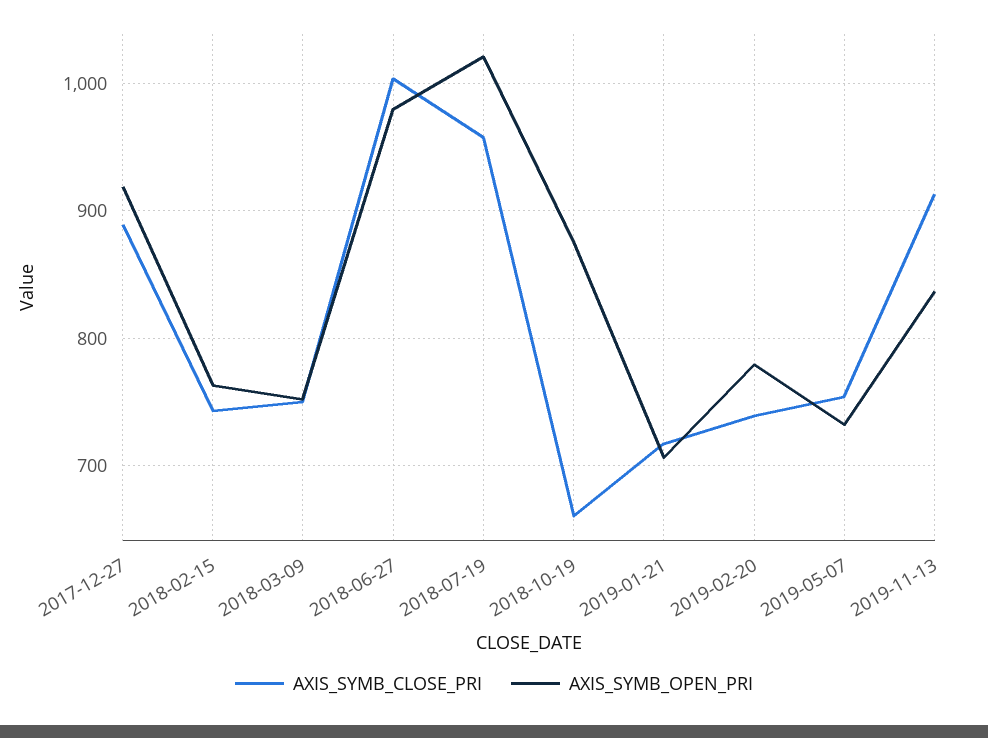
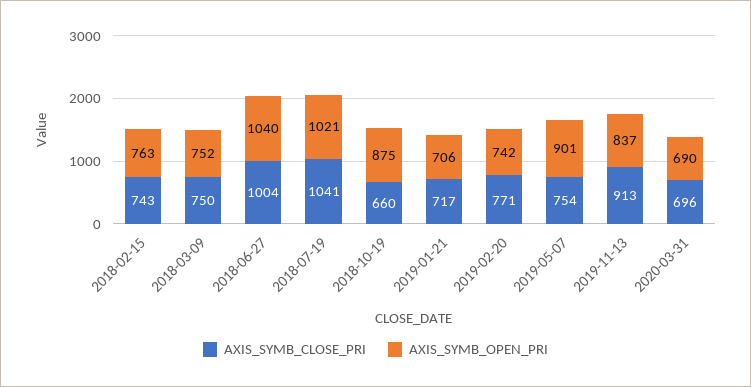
AXIS_SYMB_CLOSE_PRI, 2017-12-27: 890 -> none
AXIS_SYMB_OPEN_PRI, 2017-12-27: 920 -> none
AXIS_SYMB_OPEN_PRI, 2018-06-27: 980 -> 1040
AXIS_SYMB_CLOSE_PRI, 2018-07-19: 960 -> 1041
AXIS_SYMB_CLOSE_PRI, 2019-02-20: 740 -> 771
AXIS_SYMB_OPEN_PRI, 2019-02-20: 780 -> 742
AXIS_SYMB_OPEN_PRI, 2019-05-07: 730 -> 901
AXIS_SYMB_CLOSE_PRI, 2020-03-31: none -> 696
AXIS_SYMB_OPEN_PRI, 2020-03-31: none -> 690

